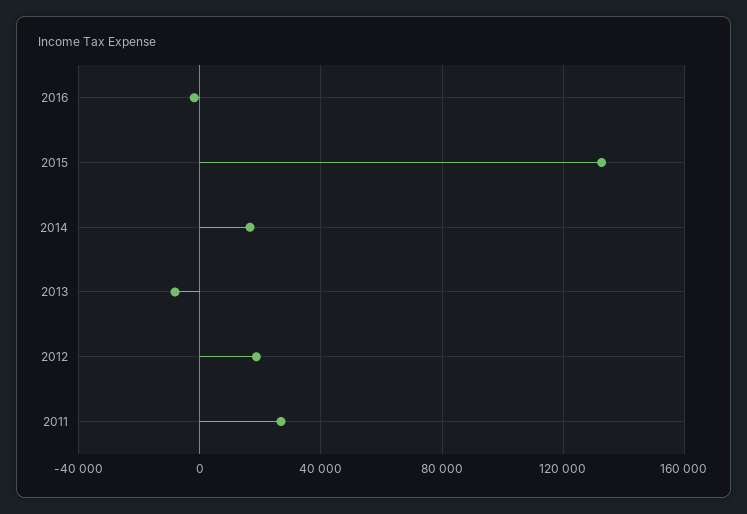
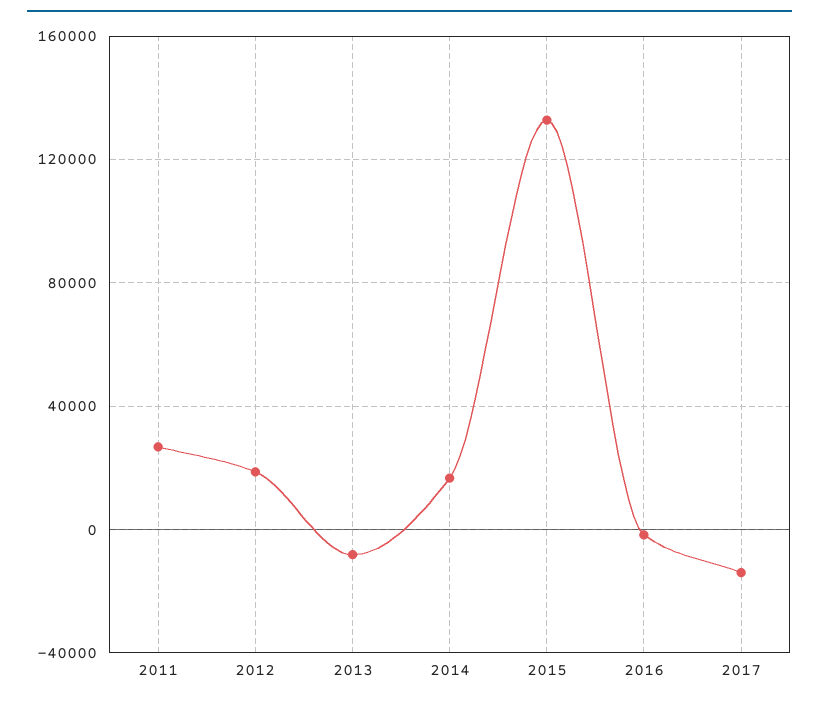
2017: none -> -15000

